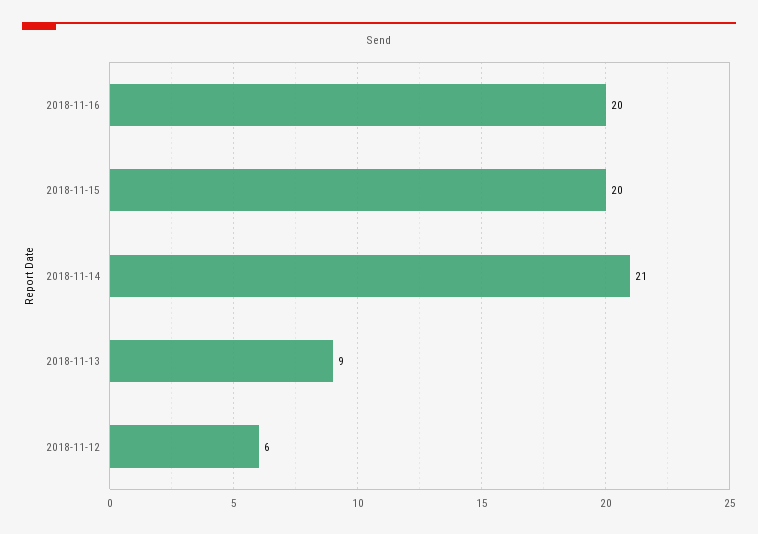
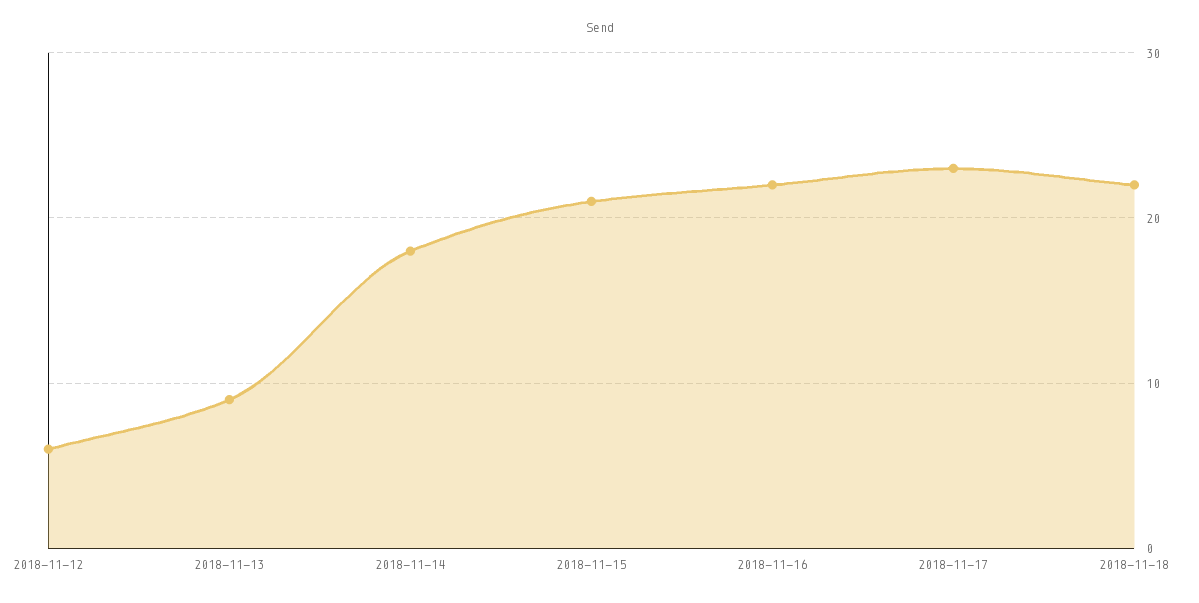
2018-11-16: 20 -> 22
2018-11-15: 20 -> 21
2018-11-14: 21 -> 18
2018-11-17: none -> 23
2018-11-18: none -> 22

